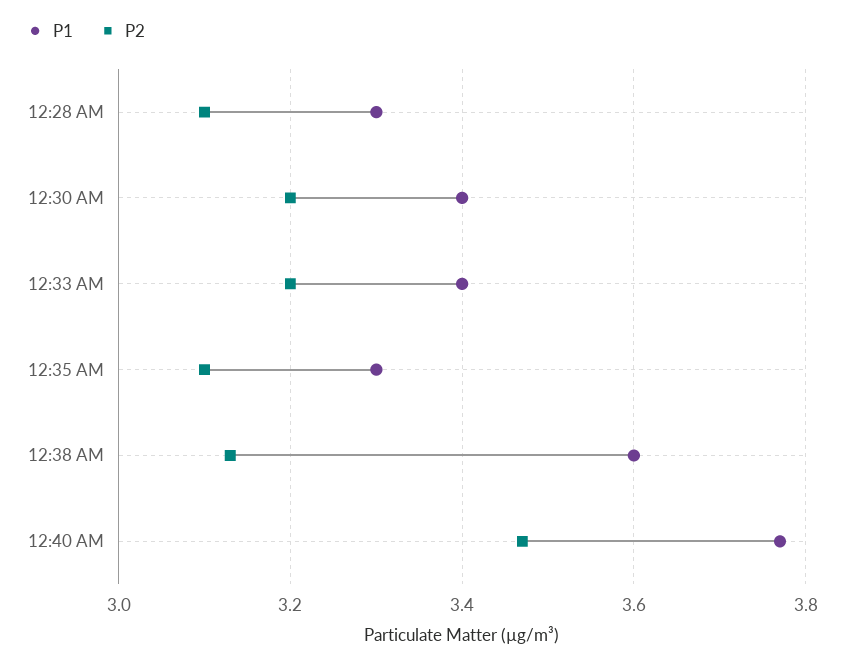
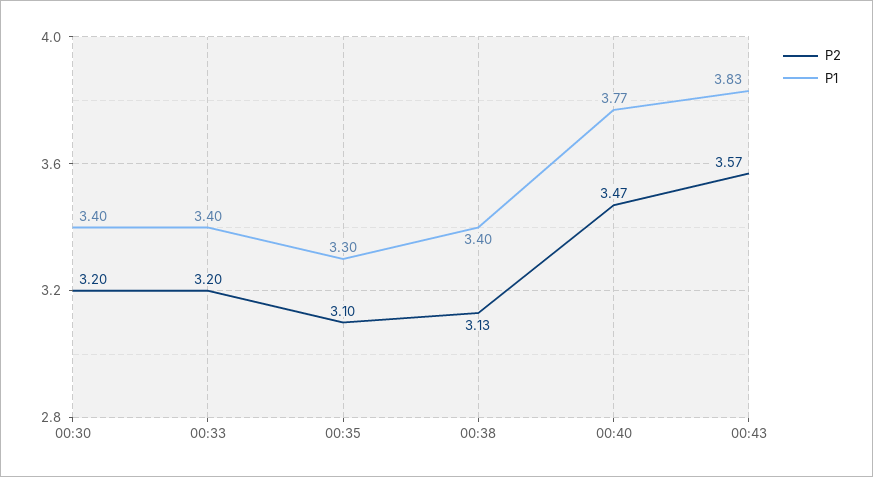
P1, 12:28 AM: 3.3 -> none
P2, 12:28 AM: 3.1 -> none
P1, 12:38 AM: 3.6 -> 3.4
P2, 00:43: none -> 3.57
P1, 00:43: none -> 3.83

